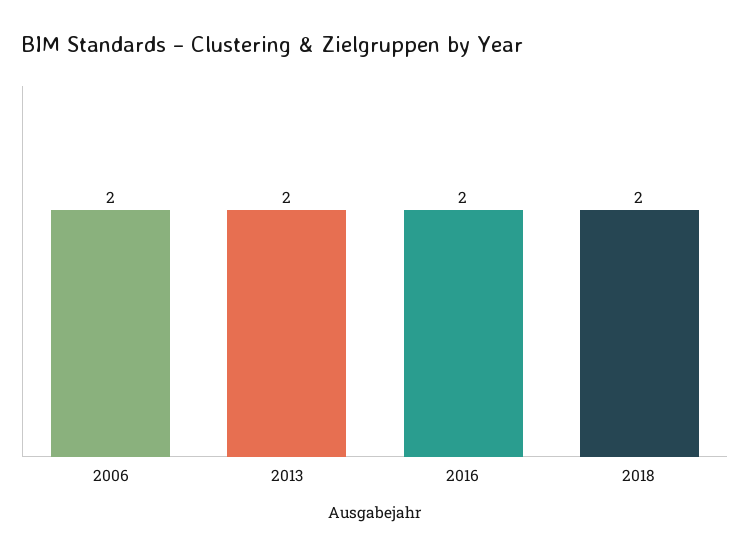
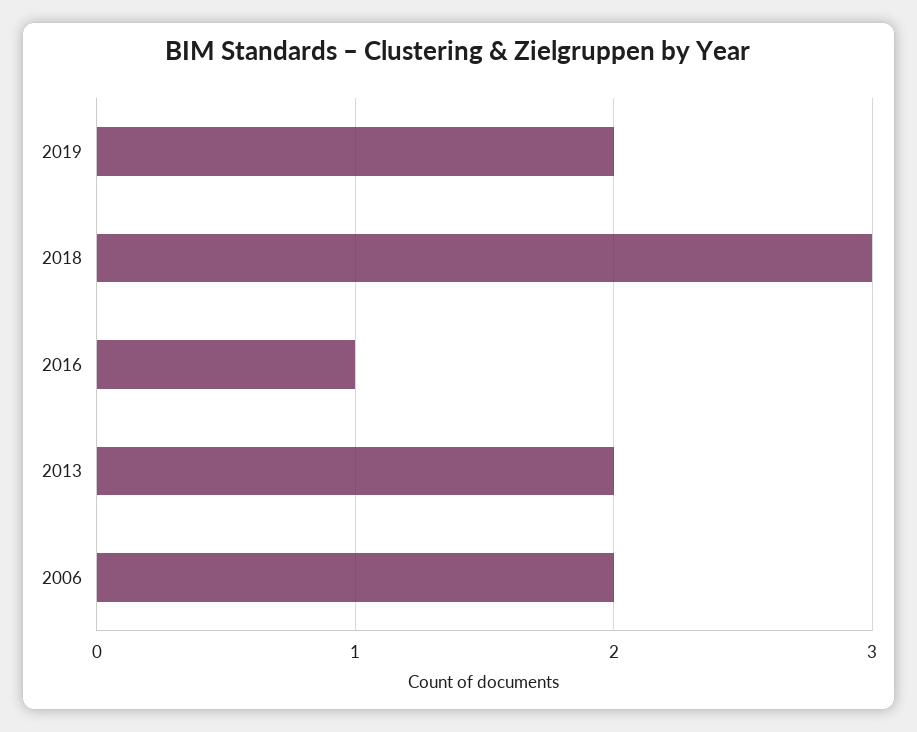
2016: 2 -> 1
2018: 2 -> 3
2019: none -> 2

